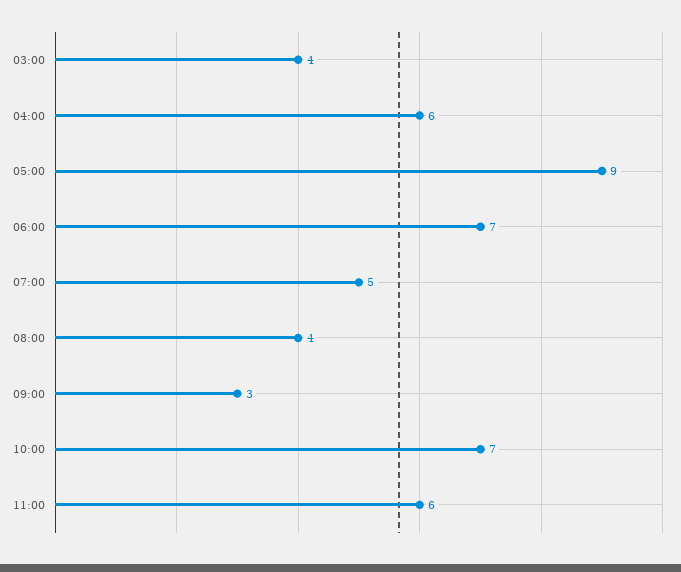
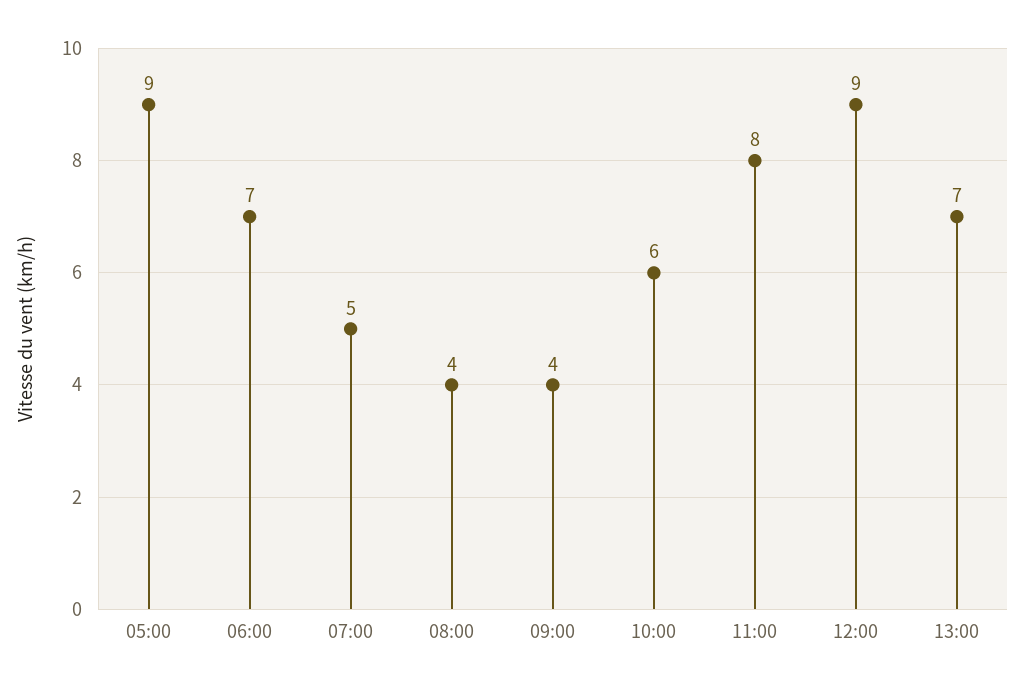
03:00: 4 -> none
04:00: 6 -> none
09:00: 3 -> 4
10:00: 7 -> 6
11:00: 6 -> 8
12:00: none -> 9
13:00: none -> 7

